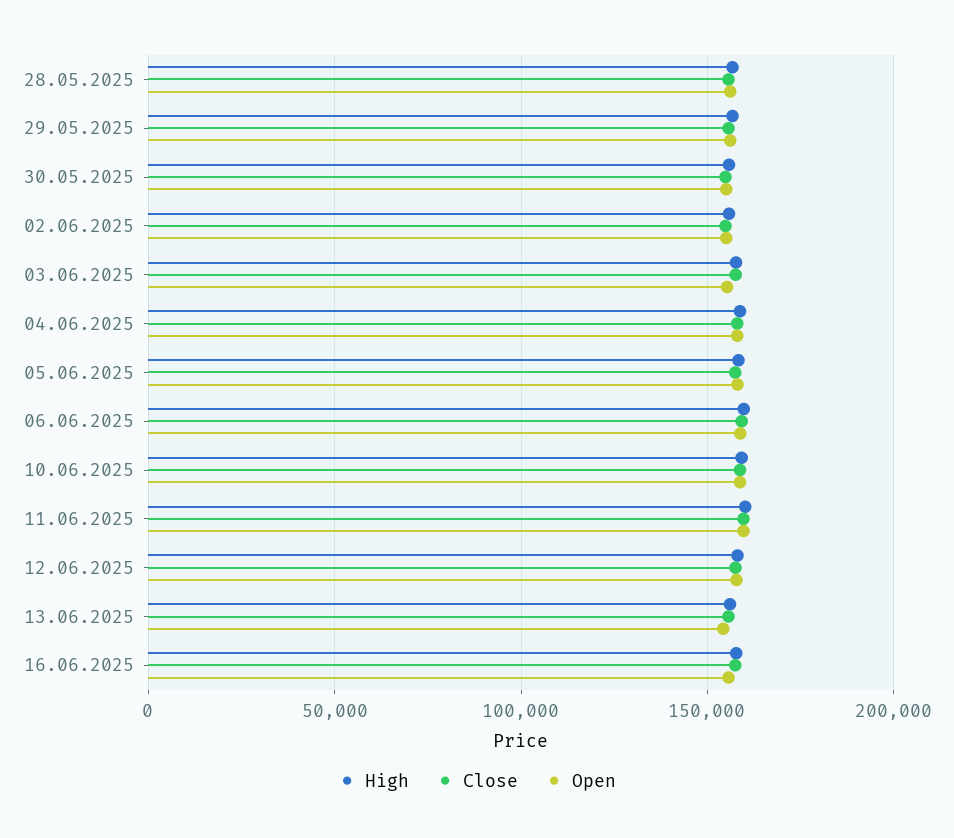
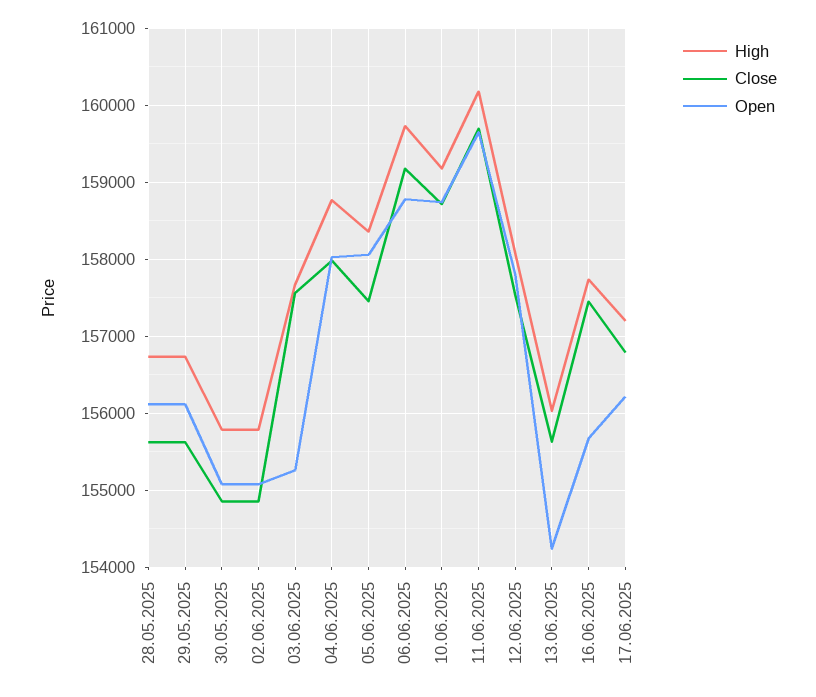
High, 17.06.2025: none -> 157200
Close, 17.06.2025: none -> 156800
Open, 17.06.2025: none -> 156200

